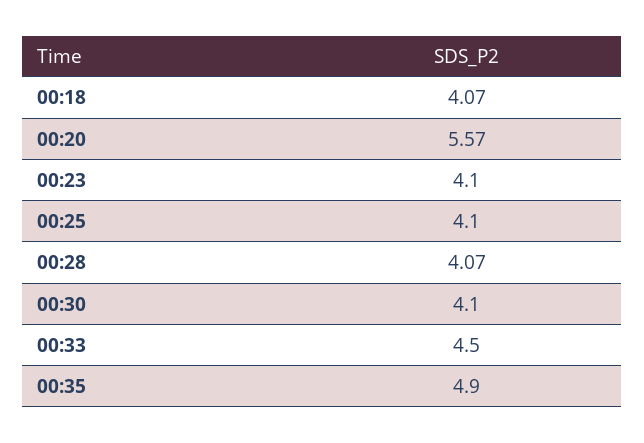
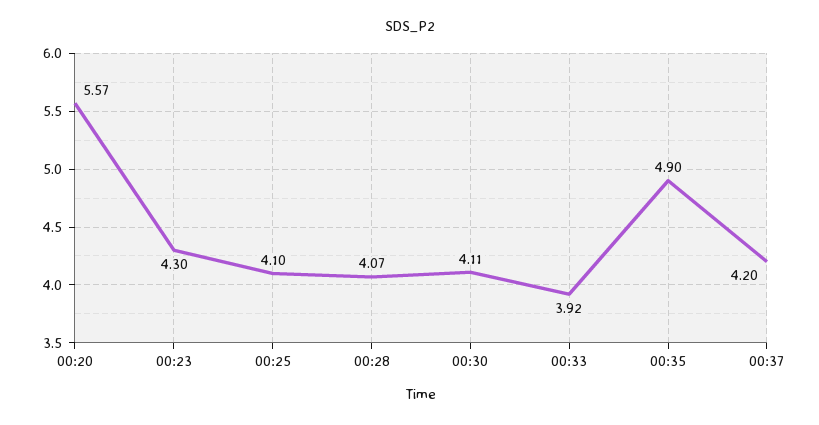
00:18: 4.07 -> none
00:23: 4.1 -> 4.3
00:30: 4.1 -> 4.11
00:33: 4.5 -> 3.92
00:37: none -> 4.2

